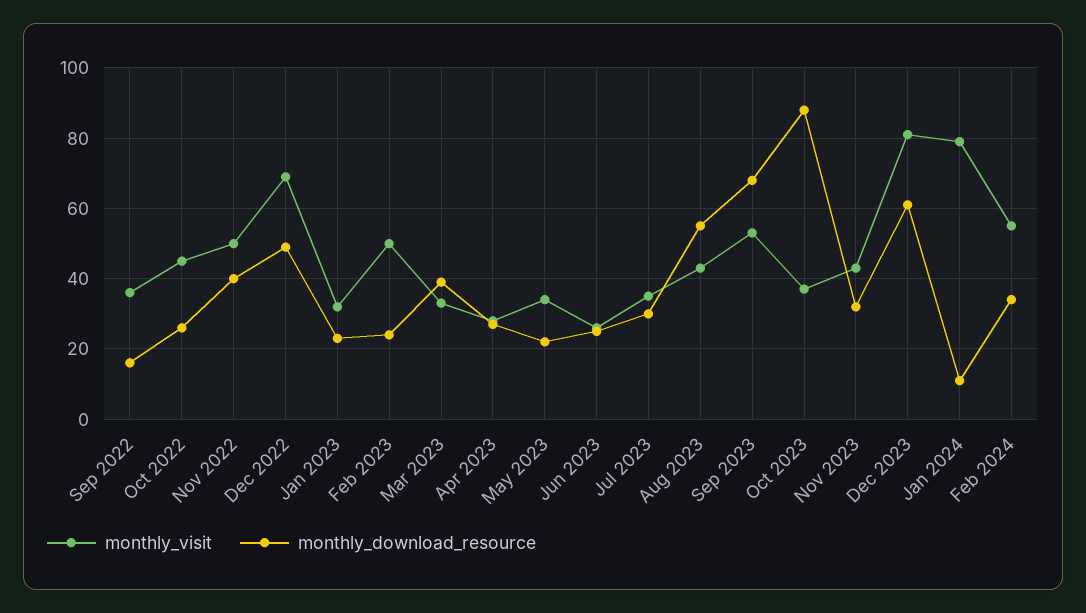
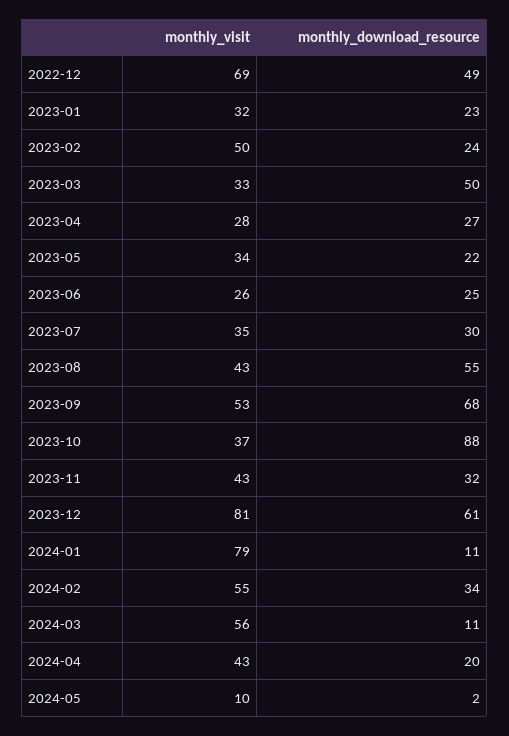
monthly_visit, Sep 2022: 35 -> none
monthly_download_resource, Sep 2022: 15 -> none
monthly_visit, Oct 2022: 45 -> none
monthly_download_resource, Oct 2022: 25 -> none
monthly_visit, Nov 2022: 50 -> none
monthly_download_resource, Nov 2022: 40 -> none
monthly_download_resource, Mar 2023: 40 -> 50
monthly_visit, 2024-03: none -> 56
monthly_download_resource, 2024-03: none -> 11
monthly_visit, 2024-04: none -> 43
monthly_download_resource, 2024-04: none -> 20
monthly_visit, 2024-05: none -> 10
monthly_download_resource, 2024-05: none -> 2

